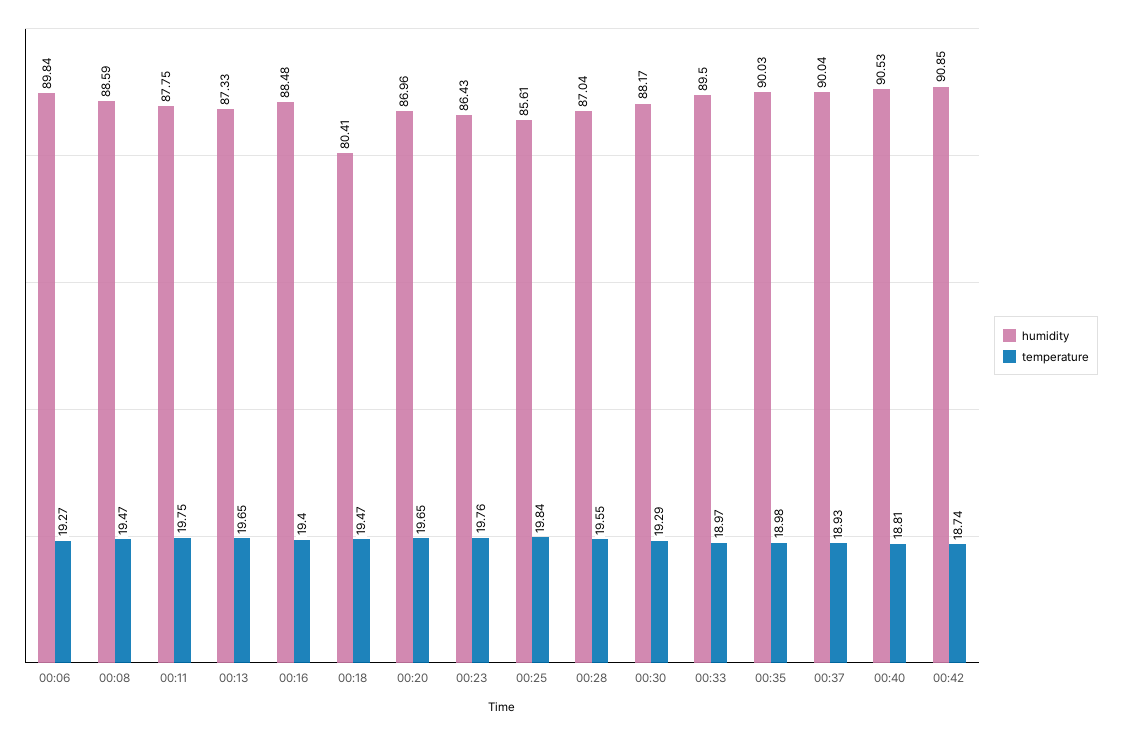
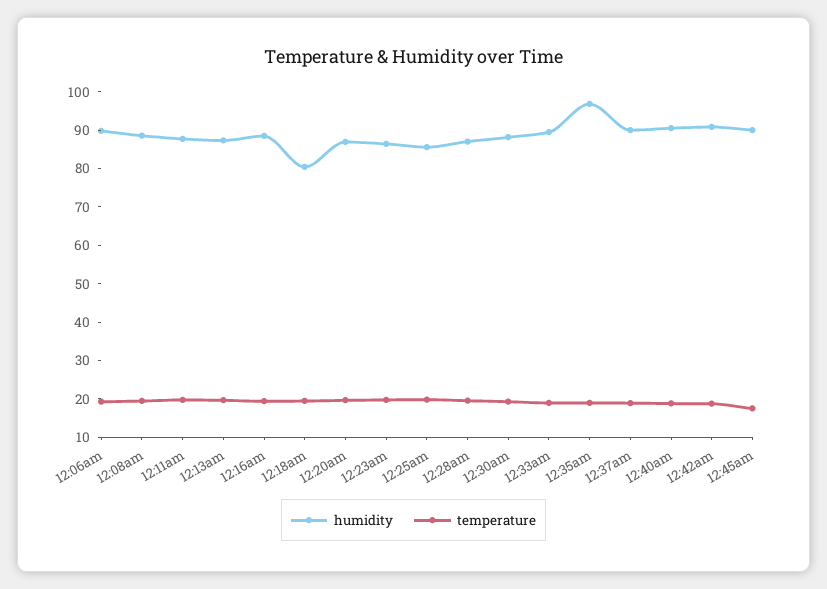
humidity, 00:35: 90.03 -> 97.5
humidity, 12:45am: none -> 90
temperature, 12:45am: none -> 17.5

